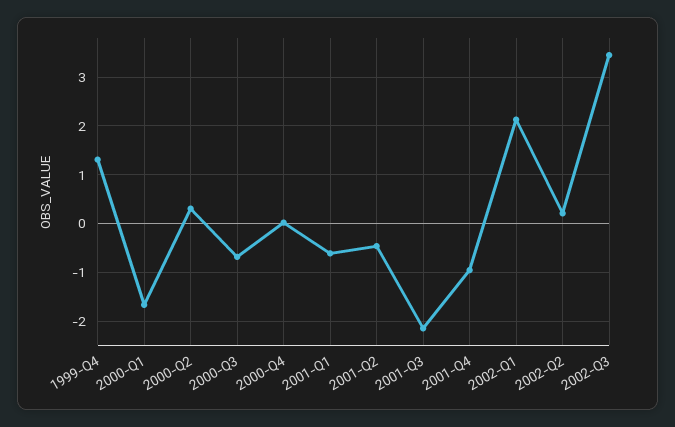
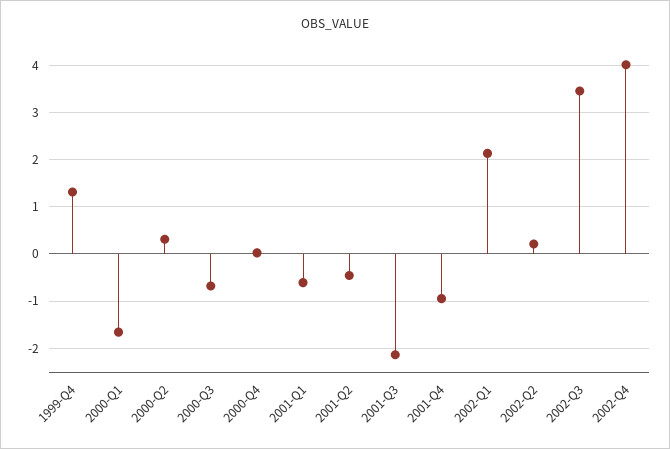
2002-Q4: none -> 4

